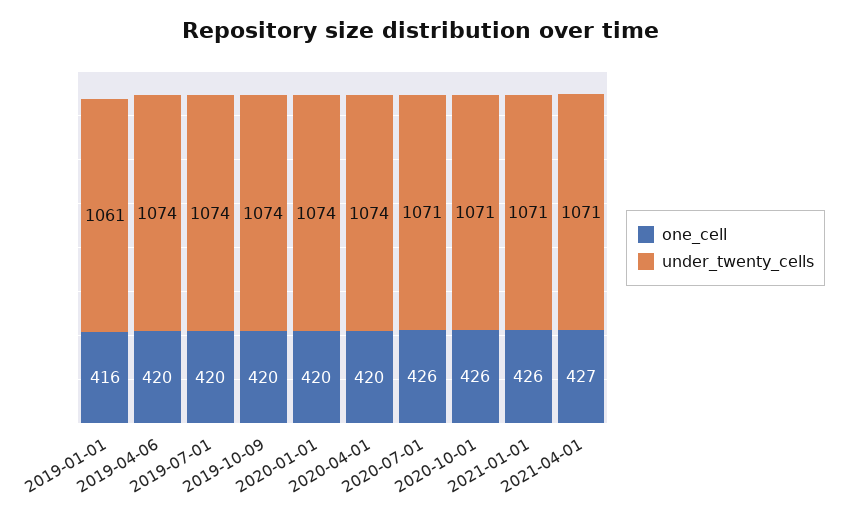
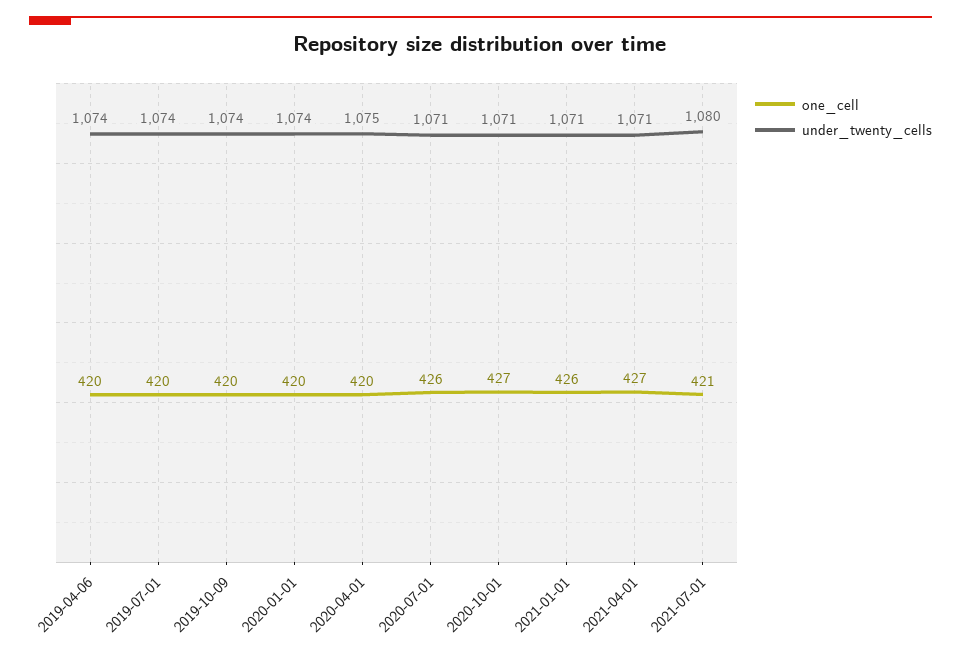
one_cell, 2019-01-01: 416 -> none
under_twenty_cells, 2019-01-01: 1061 -> none
under_twenty_cells, 2020-04-01: 1074 -> 1075
one_cell, 2020-10-01: 426 -> 427
one_cell, 2021-07-01: none -> 421
under_twenty_cells, 2021-07-01: none -> 1080

